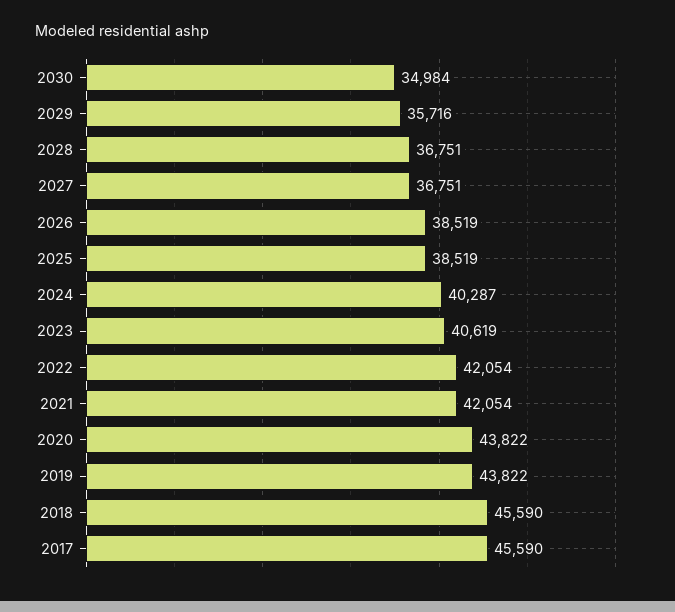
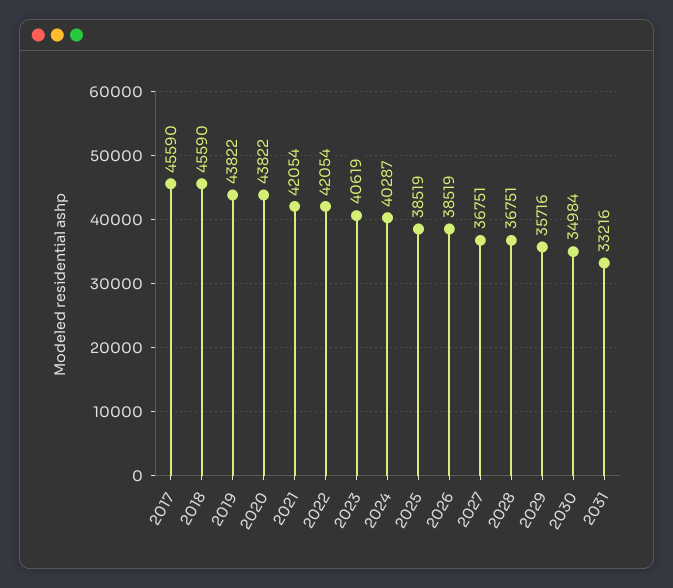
2031: none -> 33216

